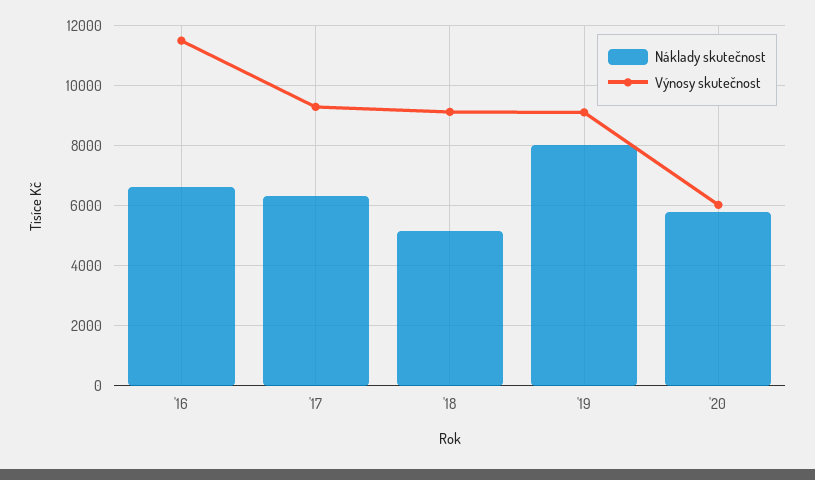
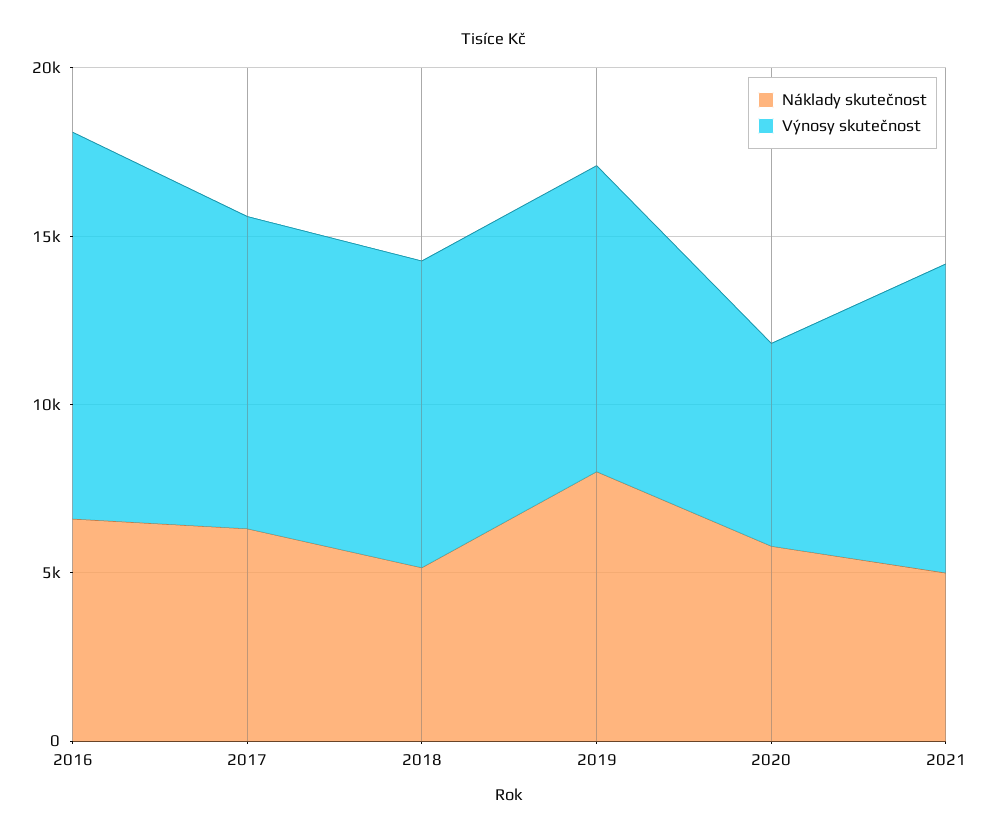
Náklady skutečnost, 2021: none -> 5000
Výnosy skutečnost, 2021: none -> 9000

